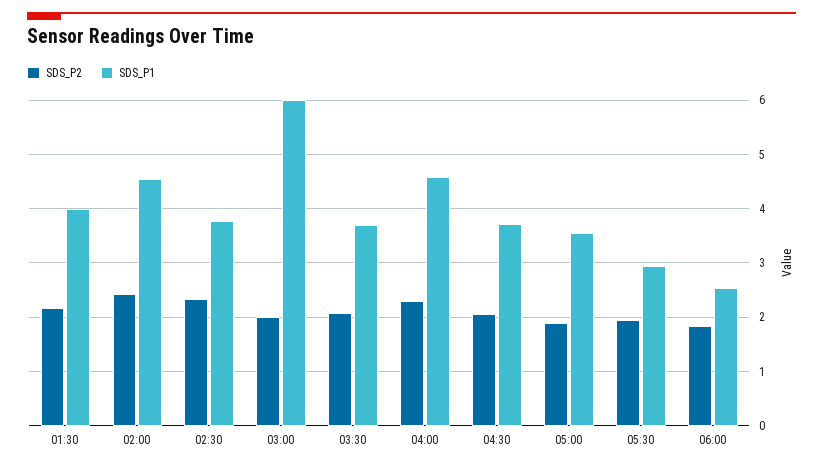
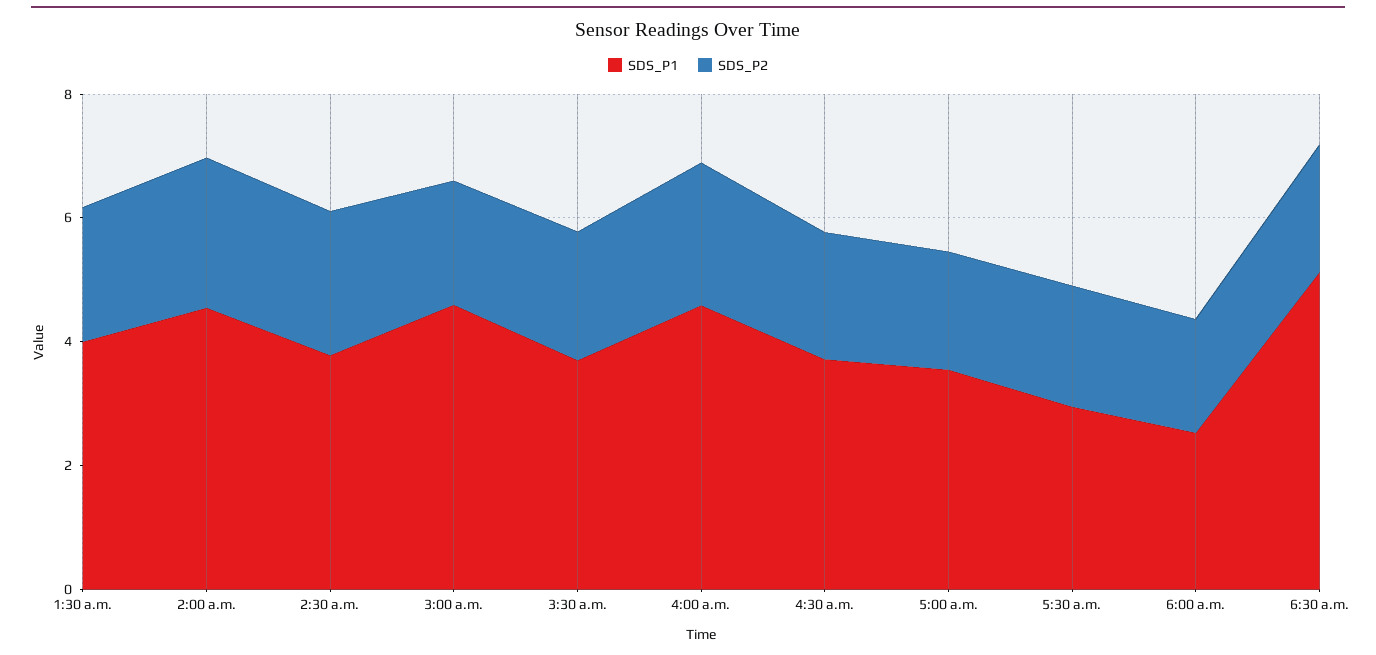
SDS_P1, 03:00: 6 -> 4.5
SDS_P1, 6:30 a.m.: none -> 5
SDS_P2, 6:30 a.m.: none -> 2

